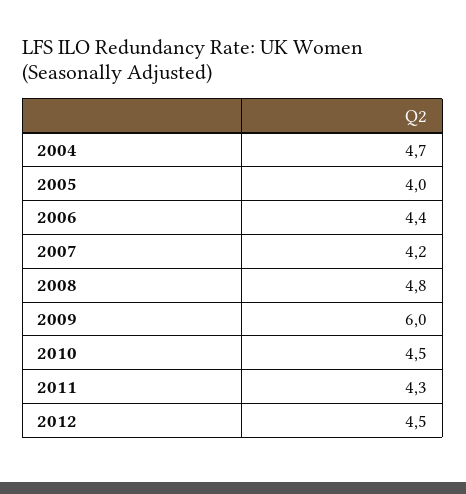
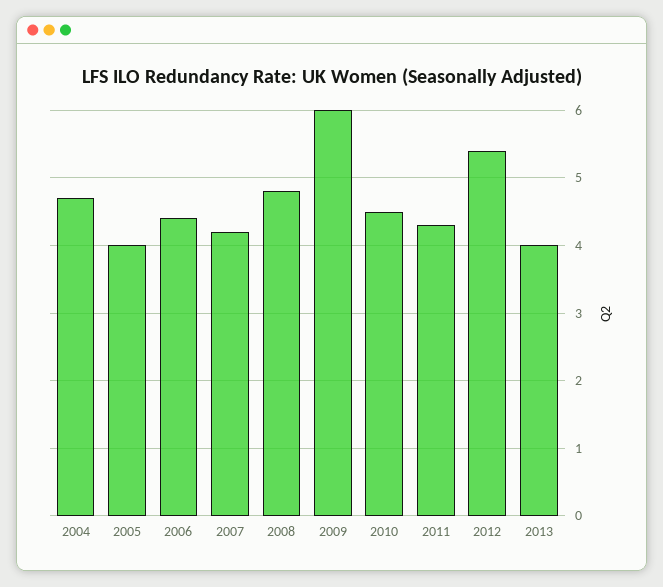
2012: 4.5 -> 5.4
2013: none -> 4

